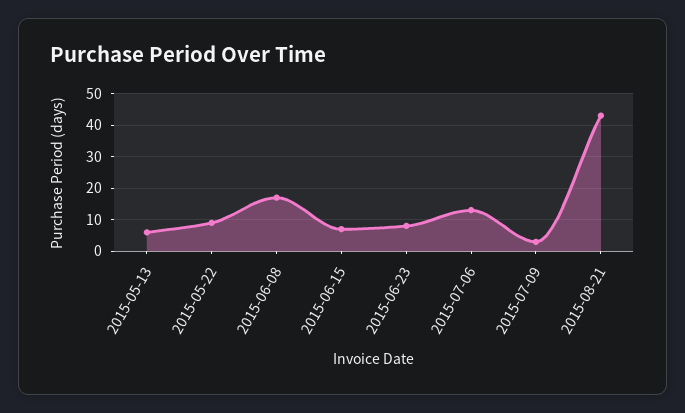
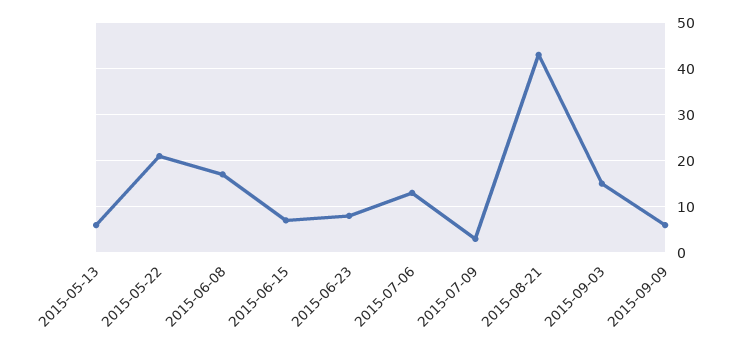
2015-05-22: 10 -> 20
2015-09-03: none -> 15
2015-09-09: none -> 5

